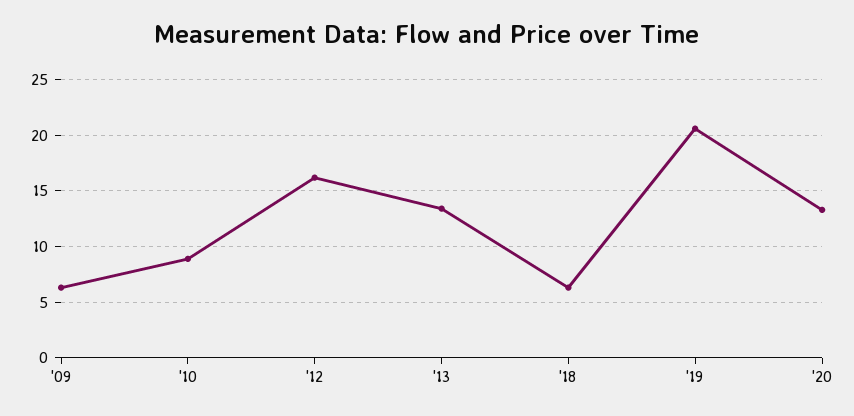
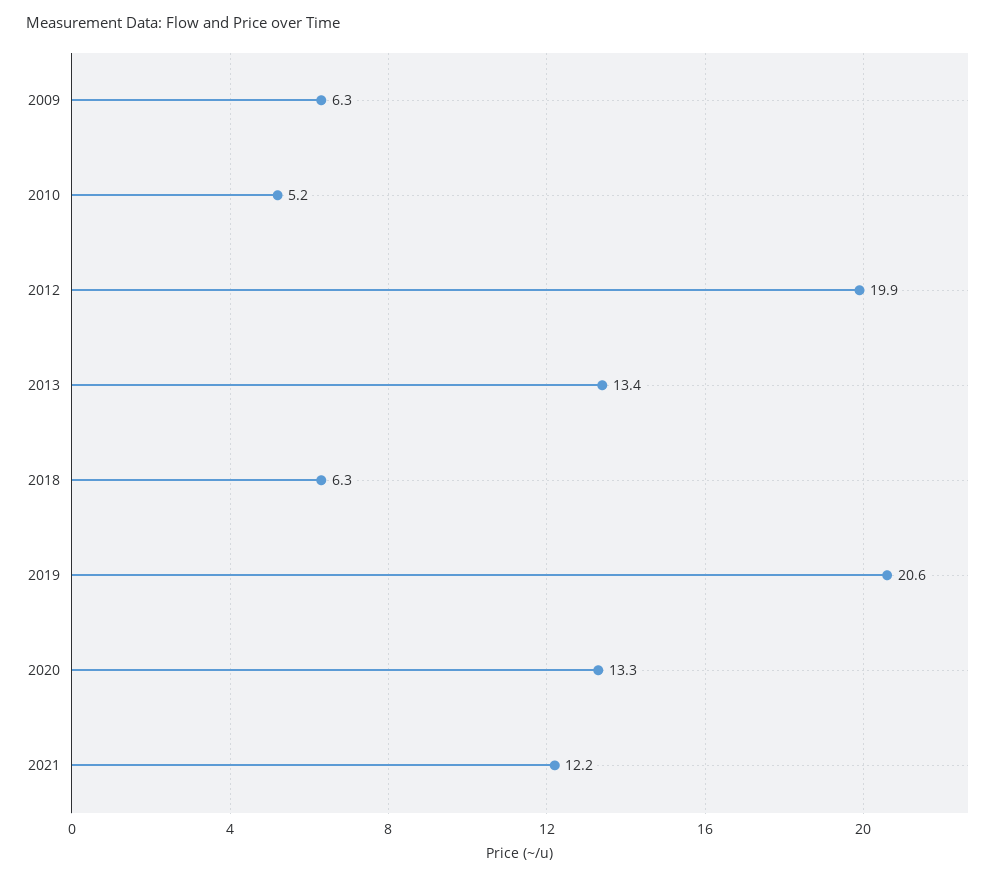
'10: 9 -> 5.2
'12: 16 -> 19.9
2021: none -> 12.2

